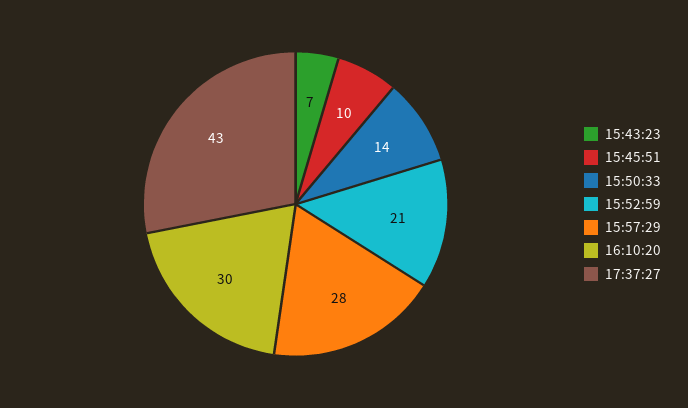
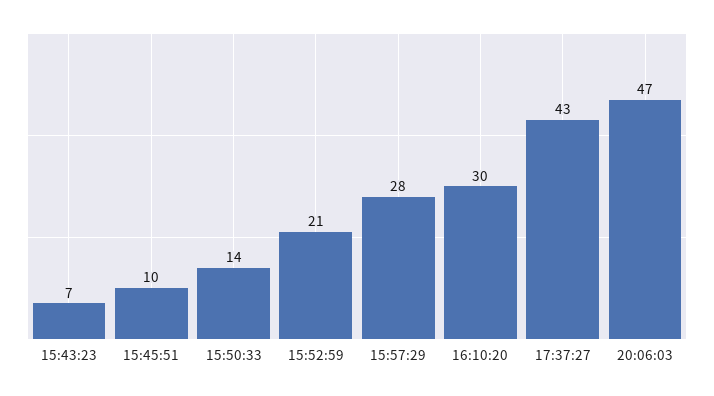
20:06:03: none -> 47

